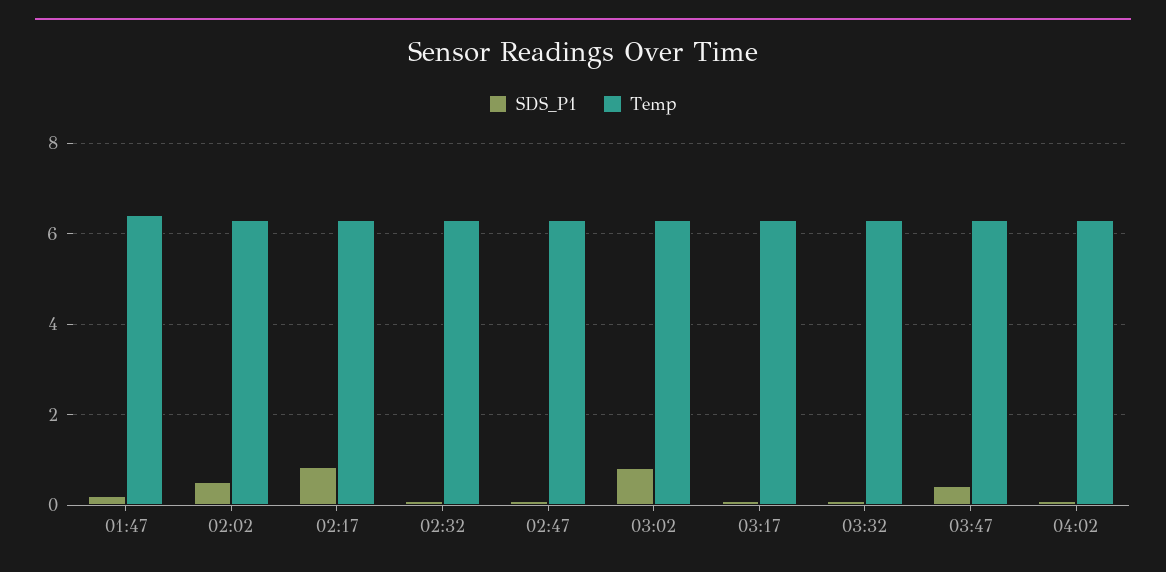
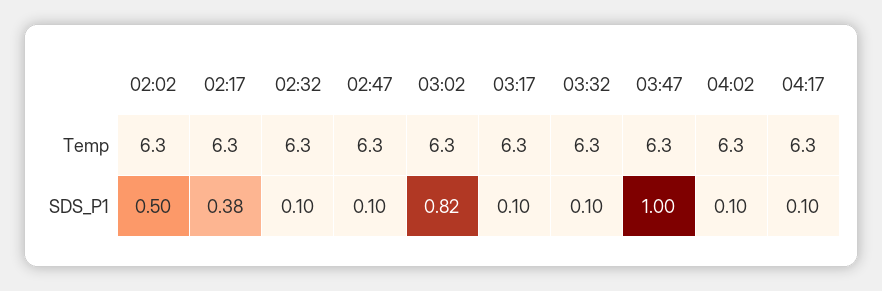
SDS_P1, 01:47: 0.2 -> none
Temp, 01:47: 6.4 -> none
SDS_P1, 02:17: 0.8 -> 0.38
SDS_P1, 03:47: 0.4 -> 1
Temp, 04:17: none -> 6.3
SDS_P1, 04:17: none -> 0.1

